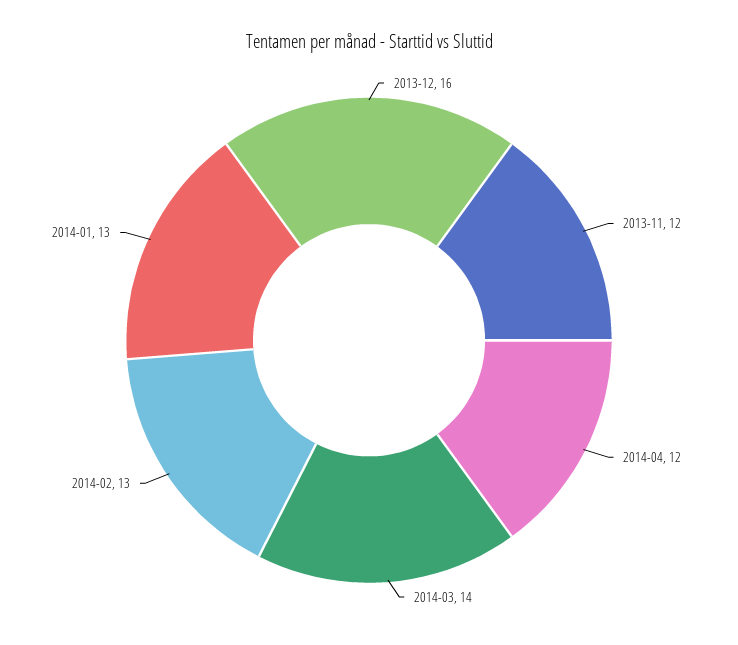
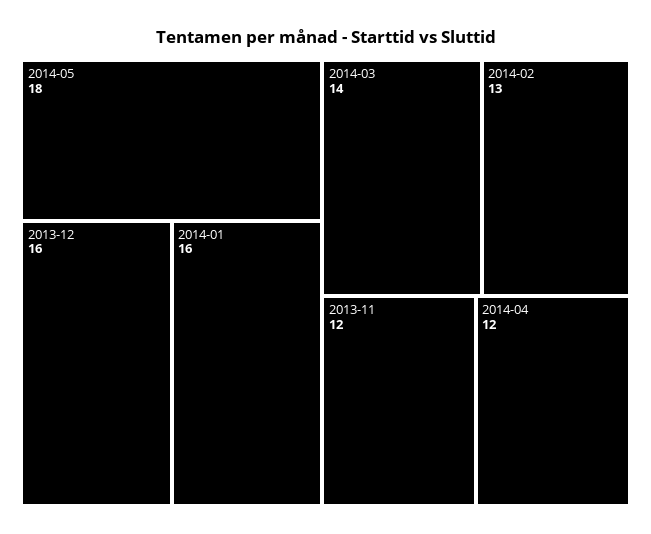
2014-01: 13 -> 16
2014-05: none -> 18

